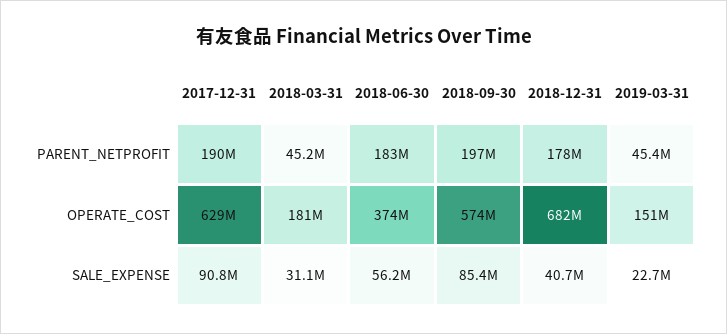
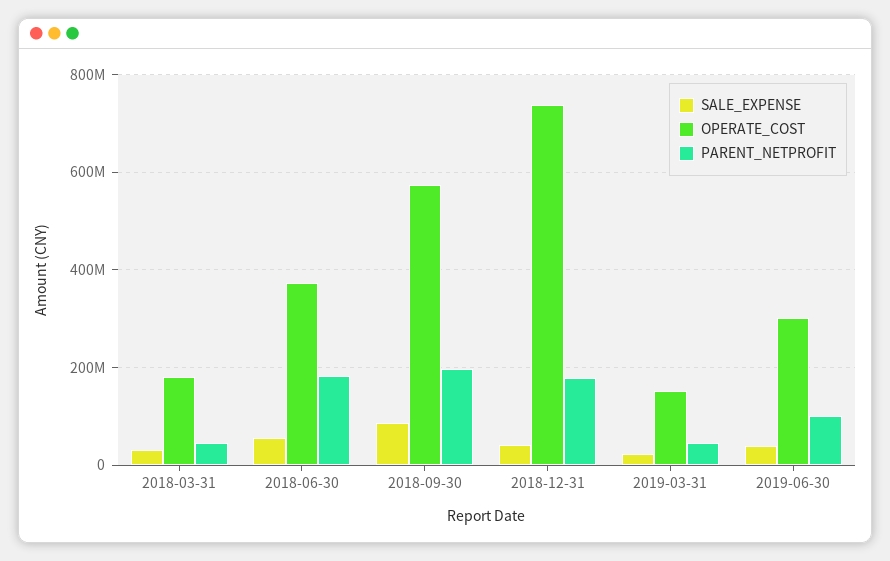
PARENT_NETPROFIT, 2017-12-31: 190000000 -> none
OPERATE_COST, 2017-12-31: 629000000 -> none
OPERATE_COST, 2018-12-31: 682000000 -> 740000000
SALE_EXPENSE, 2017-12-31: 90800000 -> none
SALE_EXPENSE, 2019-06-30: none -> 40000000
OPERATE_COST, 2019-06-30: none -> 300000000
PARENT_NETPROFIT, 2019-06-30: none -> 100000000

